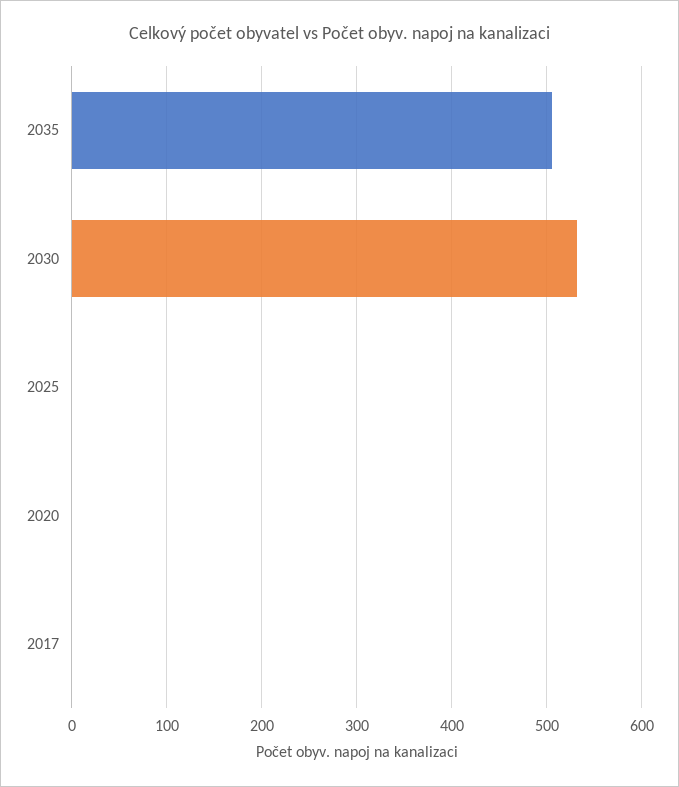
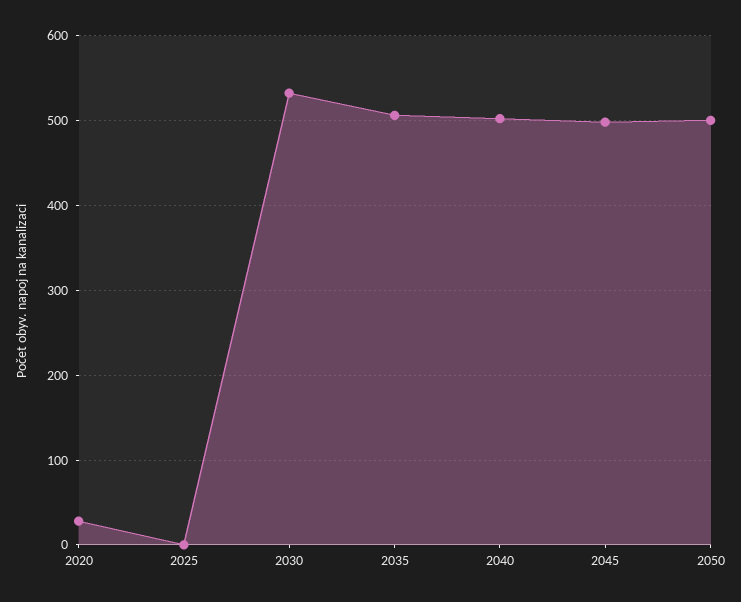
2020: 0 -> 30
2017: 0 -> none
2040: none -> 500
2045: none -> 500
2050: none -> 500

